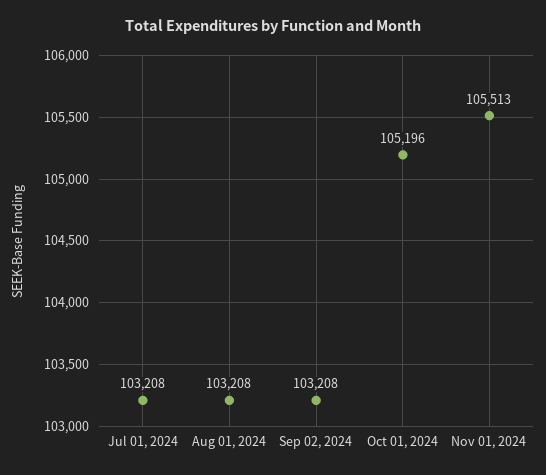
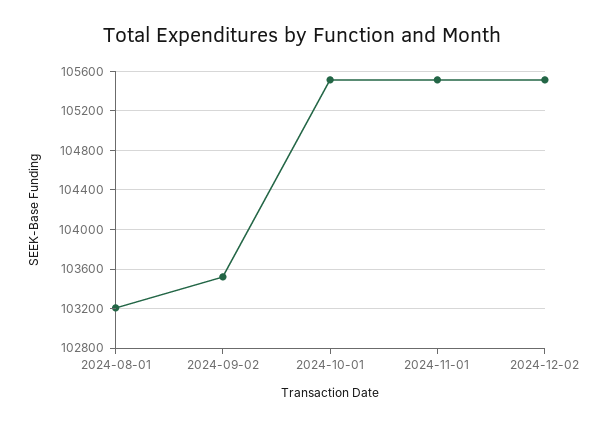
Jul 01, 2024: 103208 -> none
Sep 02, 2024: 103208 -> 103500
Oct 01, 2024: 105196 -> 105500
2024-12-02: none -> 105500

